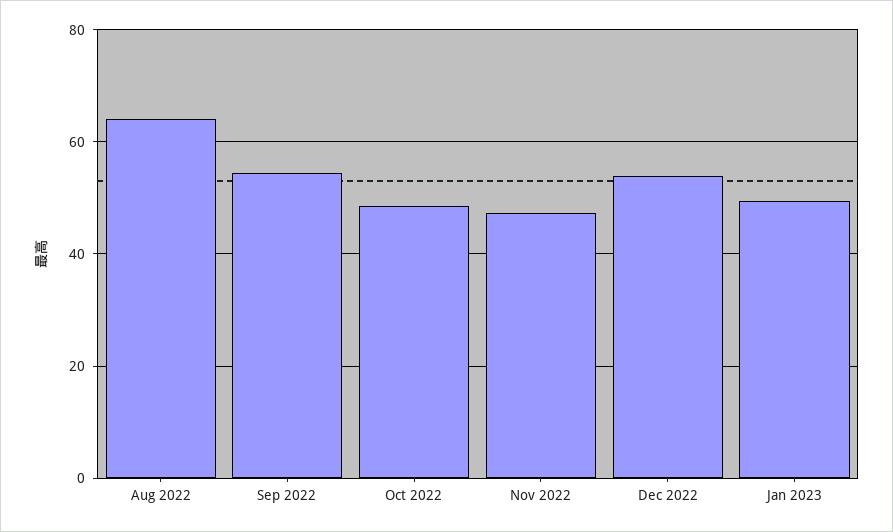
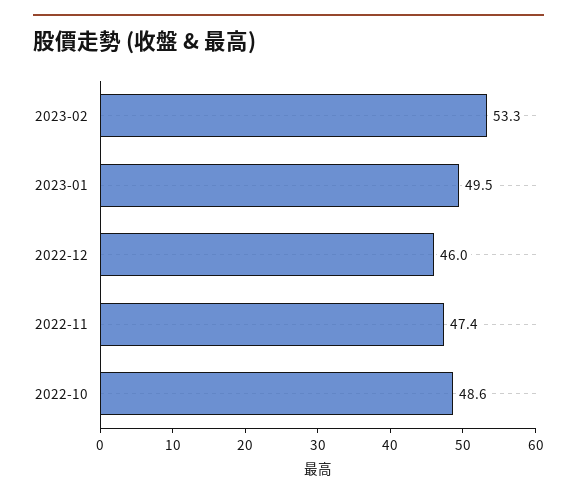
Aug 2022: 64 -> none
Sep 2022: 54 -> none
Dec 2022: 54 -> 46
2023-02: none -> 53.3

